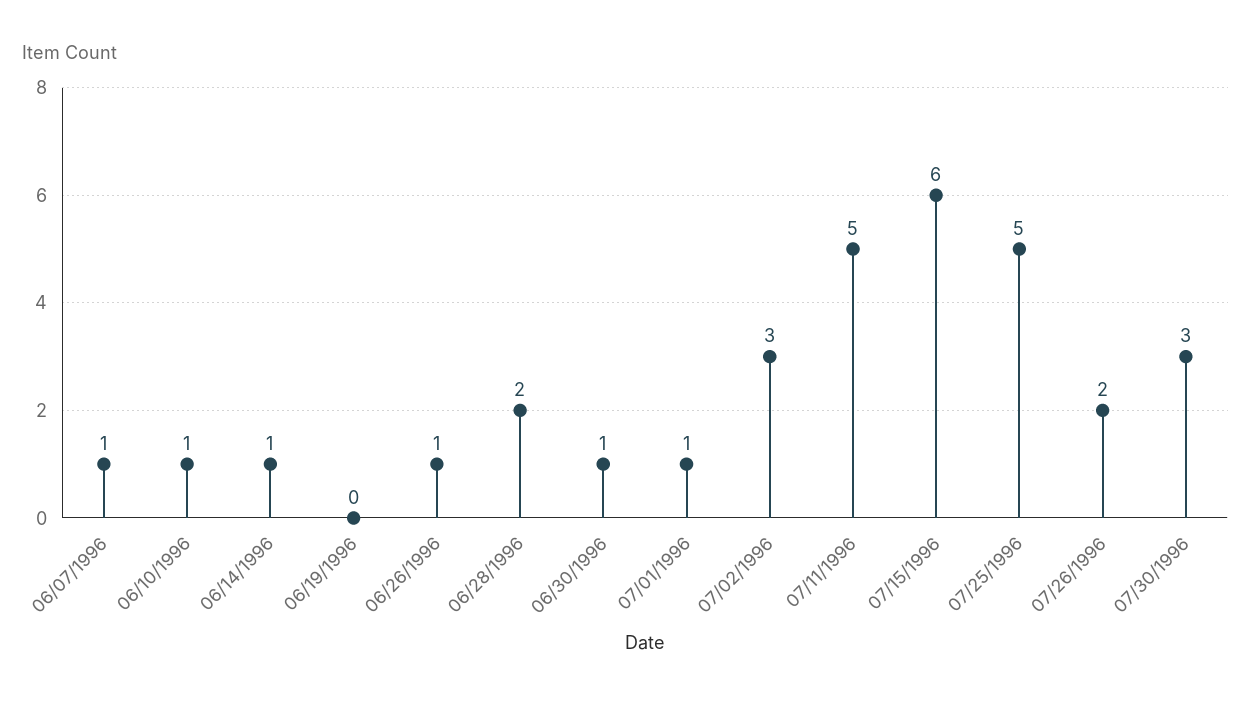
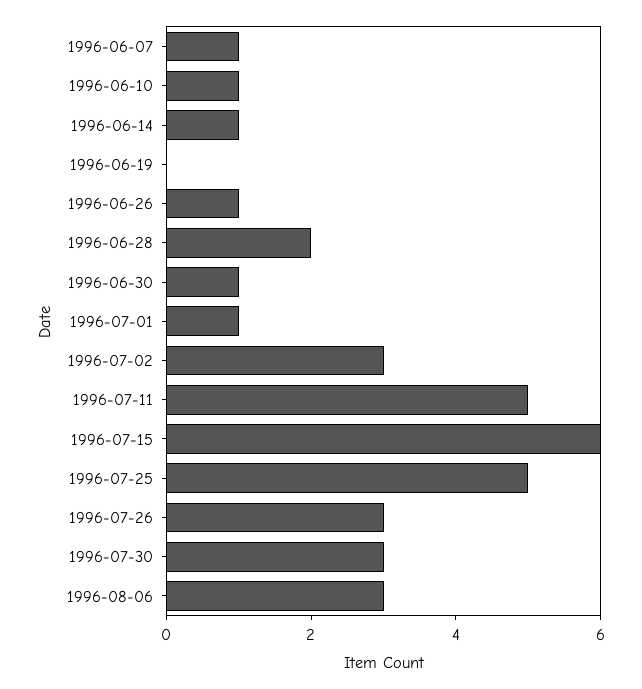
07/26/1996: 2 -> 3
1996-08-06: none -> 3

